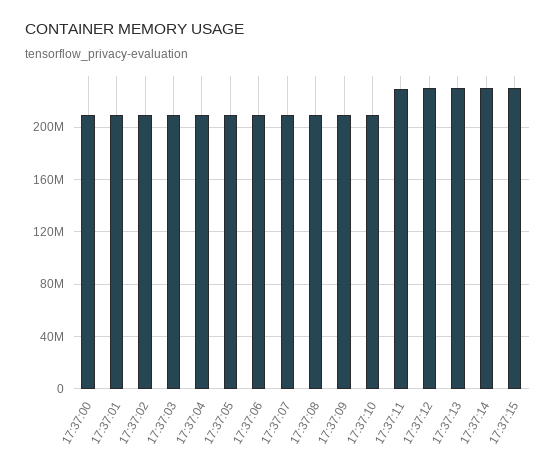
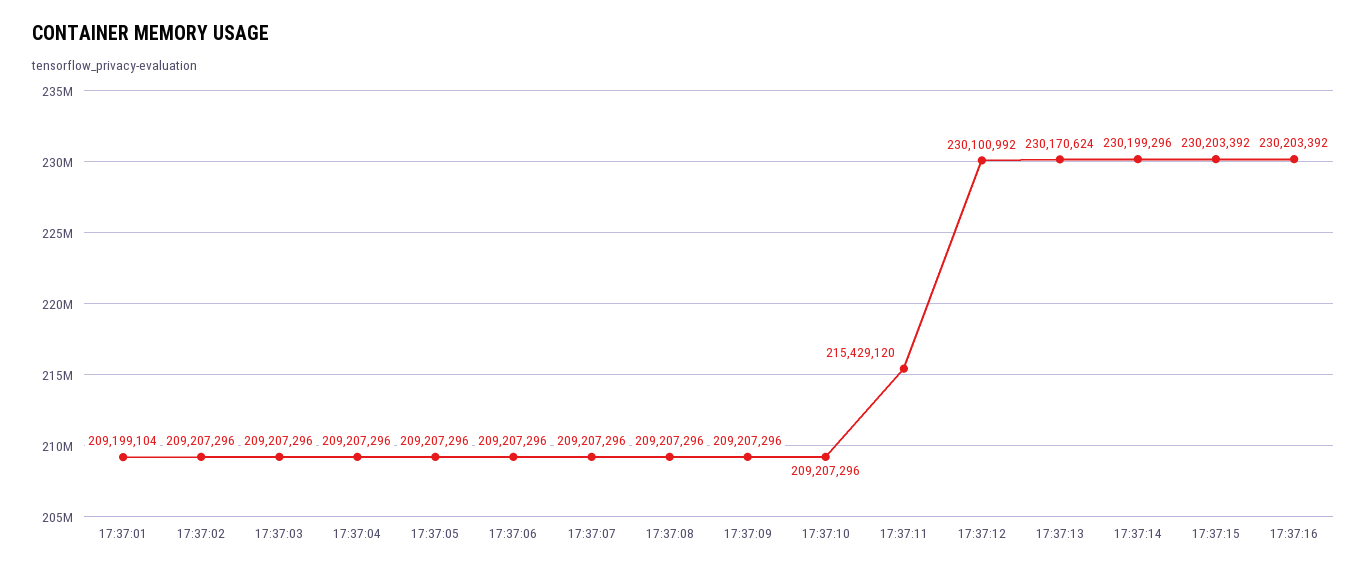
17:37:00: 210000000 -> none
17:37:11: 230000000 -> 215429120
17:37:16: none -> 230203392

